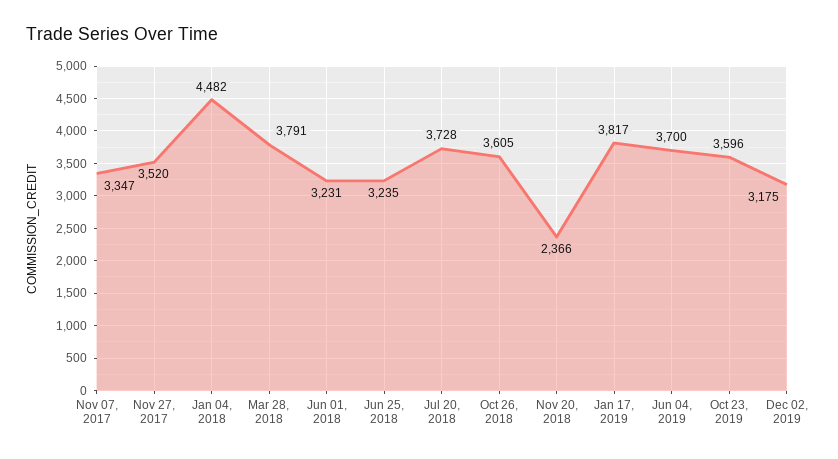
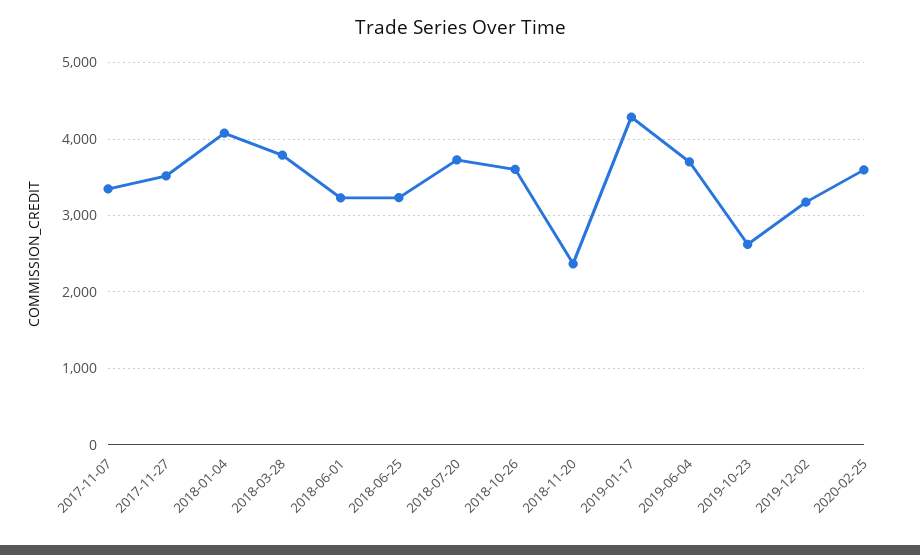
Jan 04, 2018: 4482 -> 4100
Jan 17, 2019: 3817 -> 4300
Oct 23, 2019: 3596 -> 2600
2020-02-25: none -> 3600

